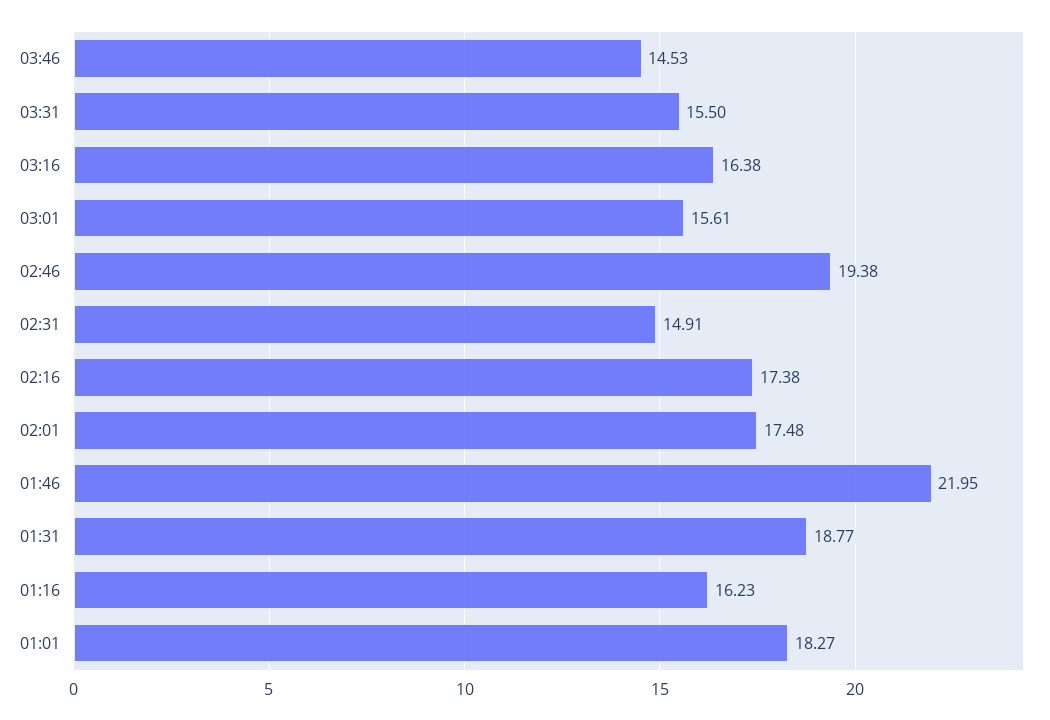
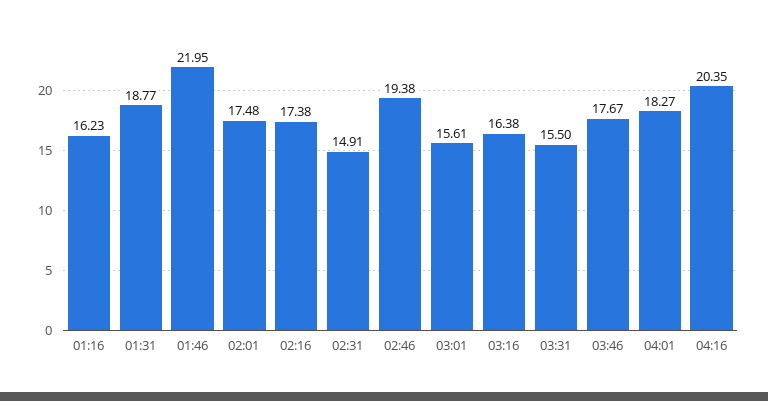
03:46: 14.53 -> 17.67
01:01: 18.27 -> none
04:01: none -> 18.27
04:16: none -> 20.35

